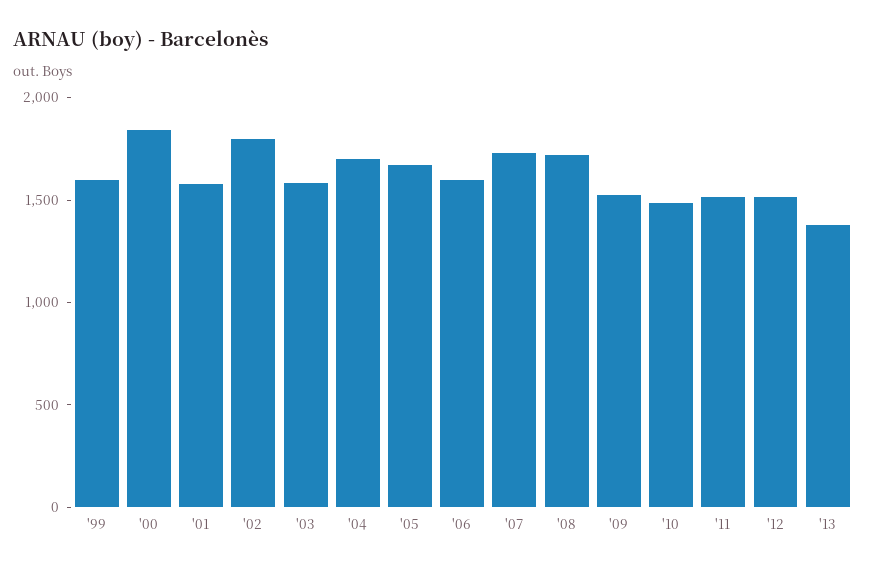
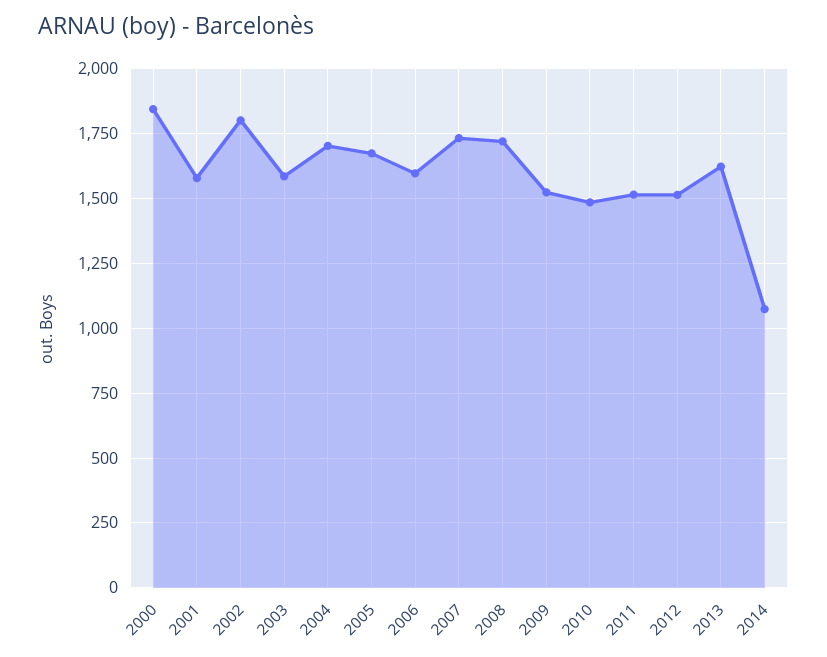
'99: 1600 -> none
'13: 1400 -> 1625
2014: none -> 1075

